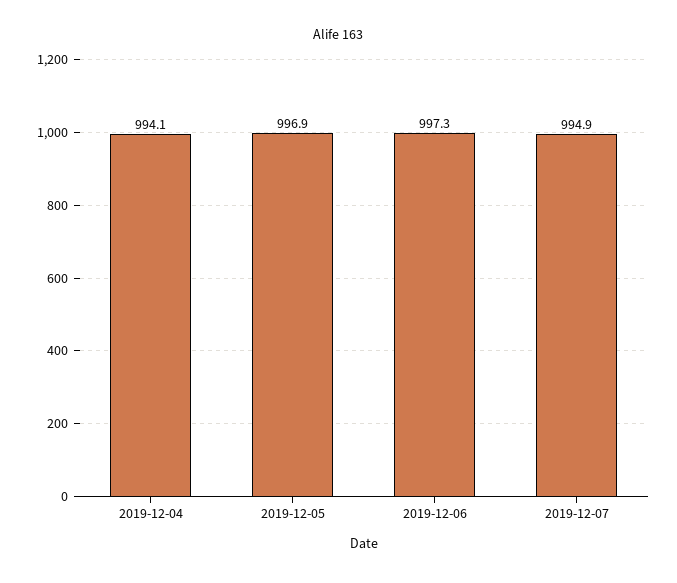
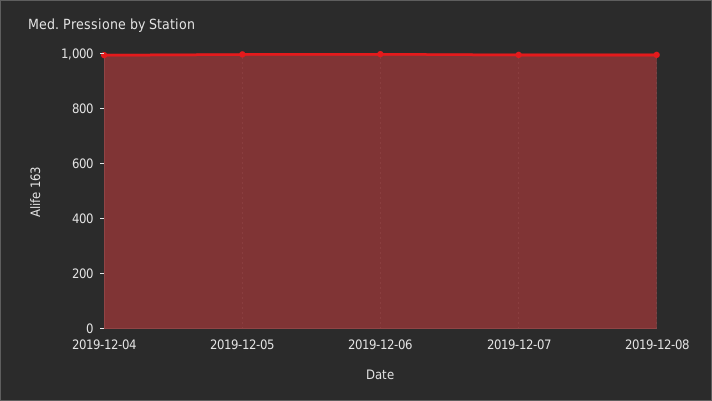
2019-12-08: none -> 1000

